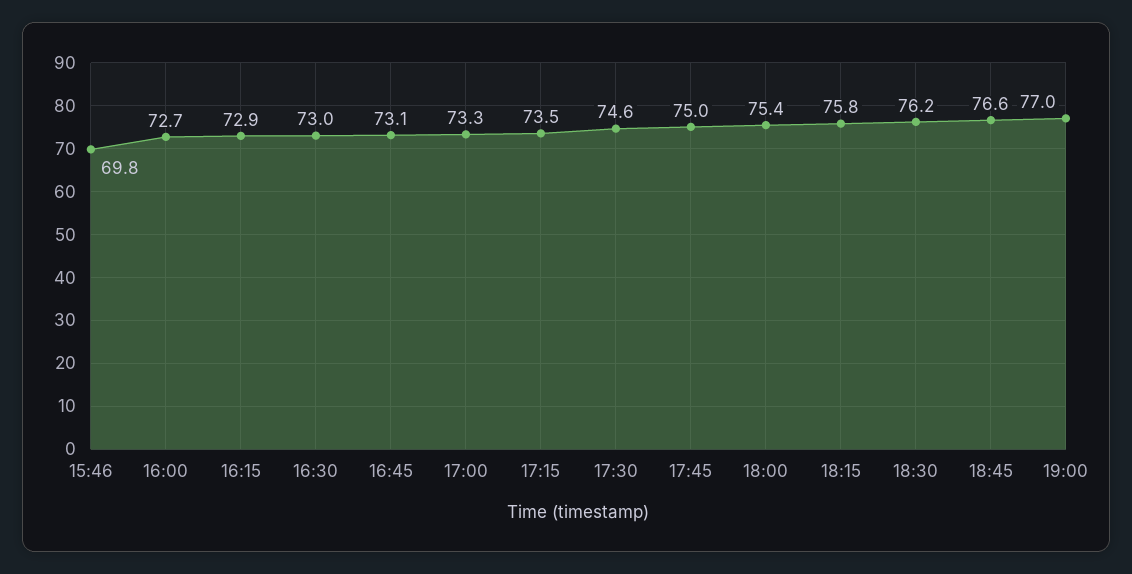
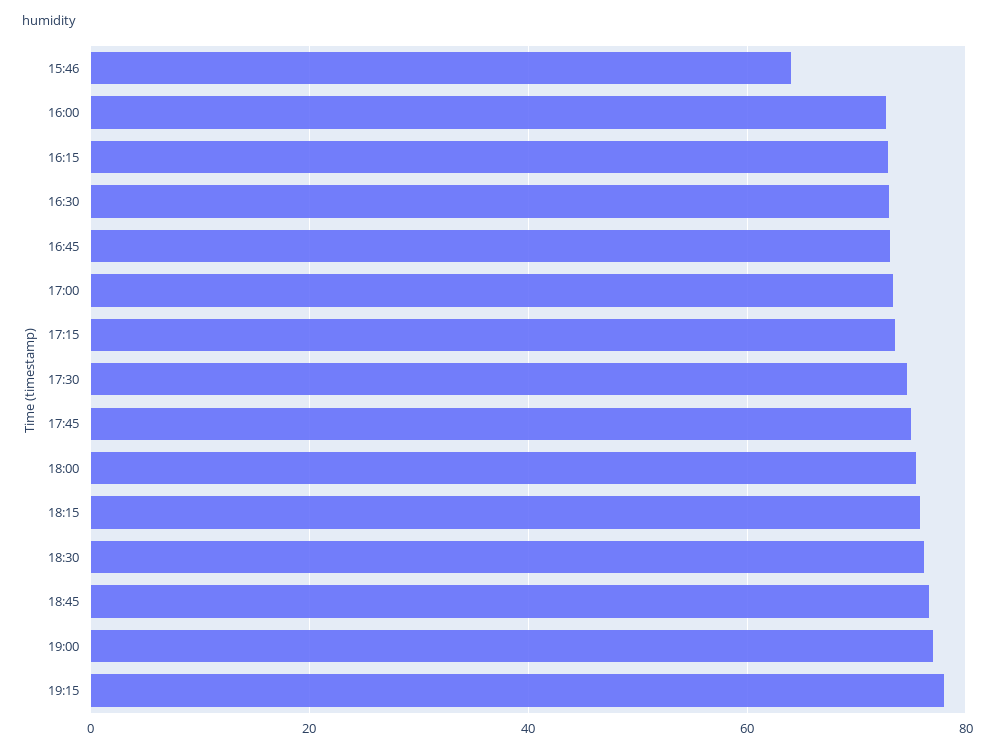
15:46: 69.8 -> 64
19:15: none -> 78

